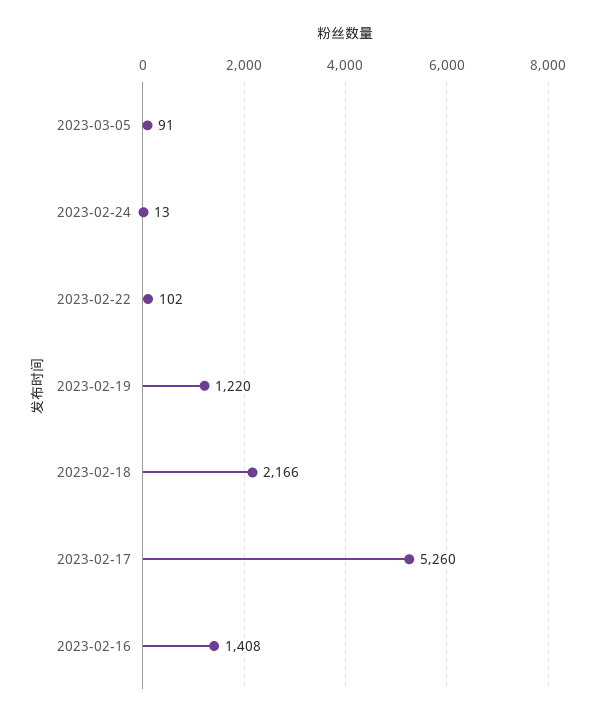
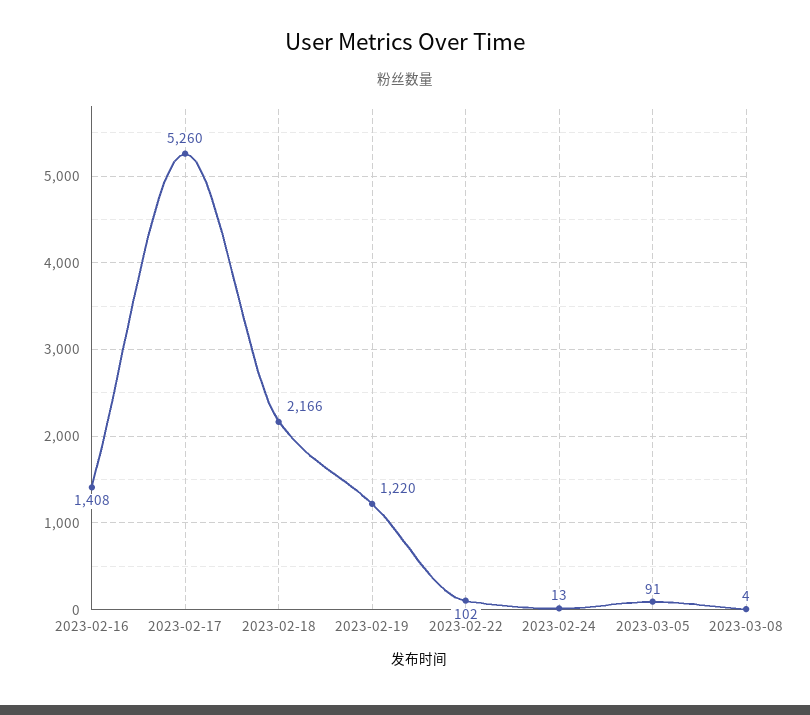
2023-03-08: none -> 4

